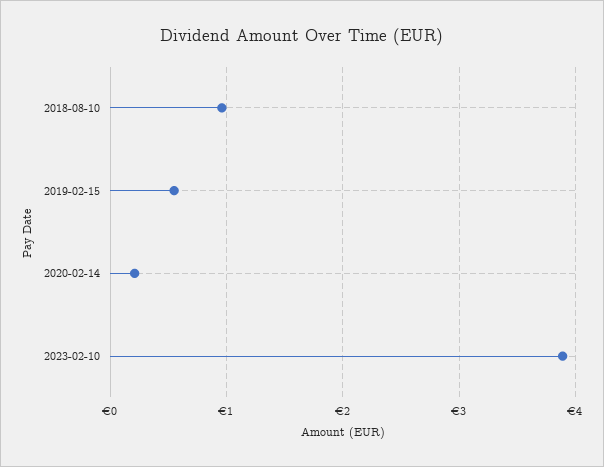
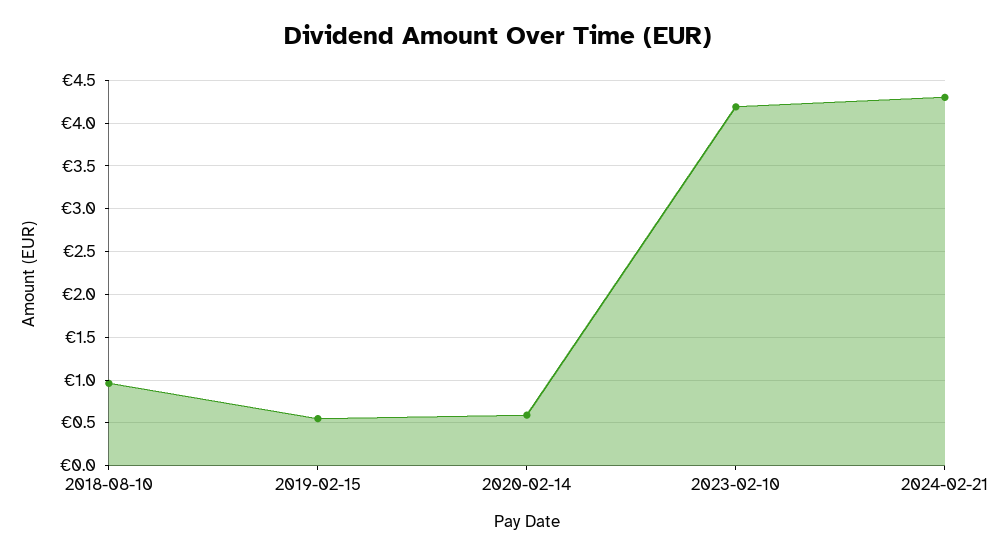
2020-02-14: 0.2 -> 0.6
2023-02-10: 3.9 -> 4.2
2024-02-21: none -> 4.3

